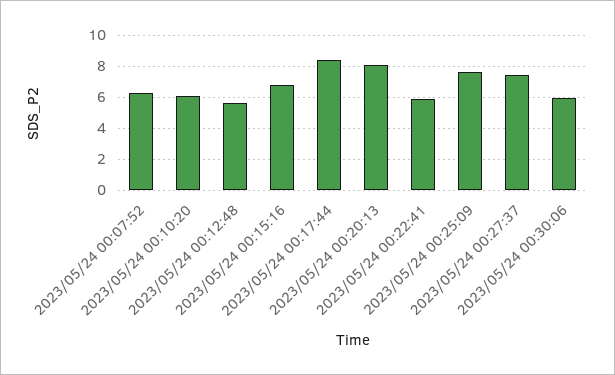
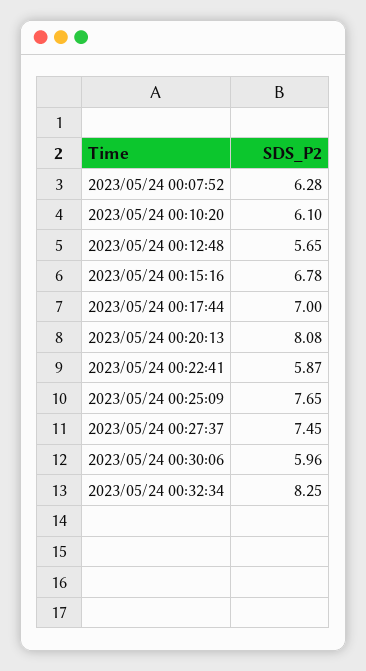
2023/05/24 00:17:44: 8.5 -> 7
2023/05/24 00:32:34: none -> 8.25

